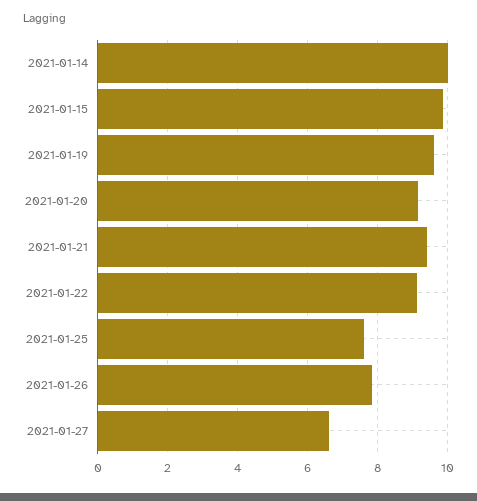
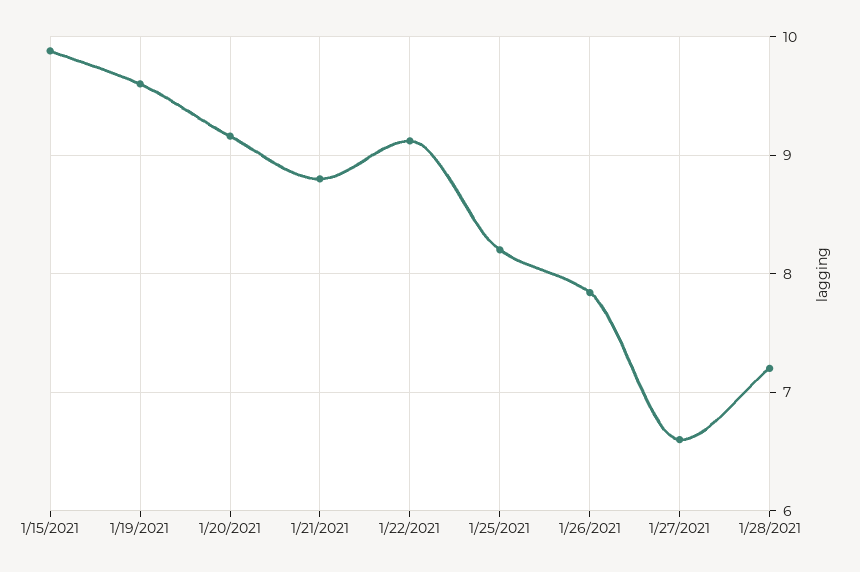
2021-01-14: 10 -> none
2021-01-21: 9.4 -> 8.8
2021-01-25: 7.6 -> 8.2
1/28/2021: none -> 7.2

